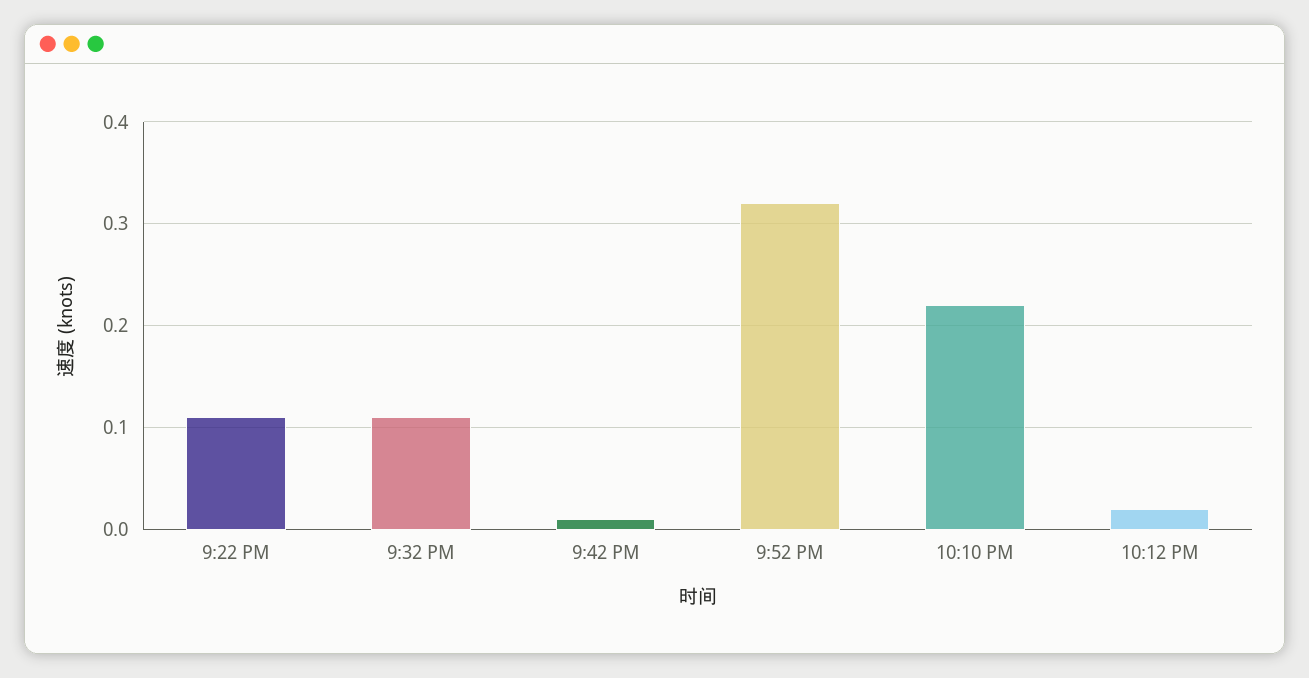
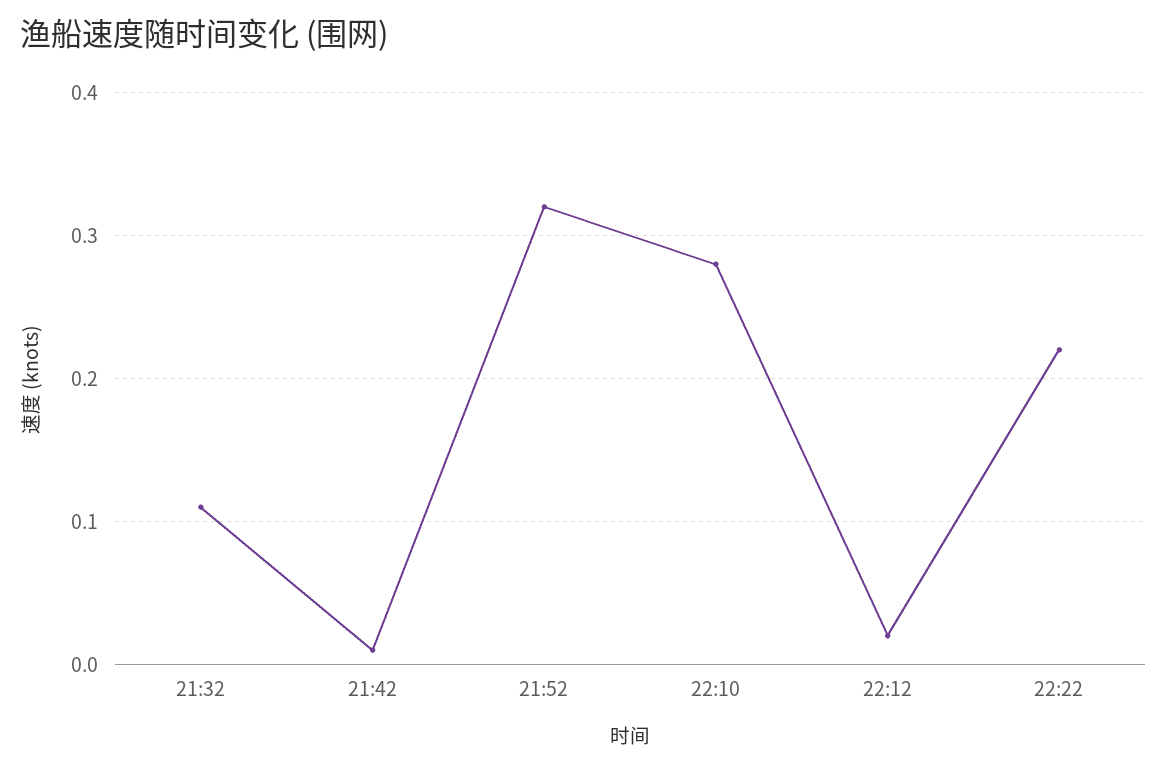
9:22 PM: 0.11 -> none
10:10 PM: 0.22 -> 0.28
22:22: none -> 0.22

